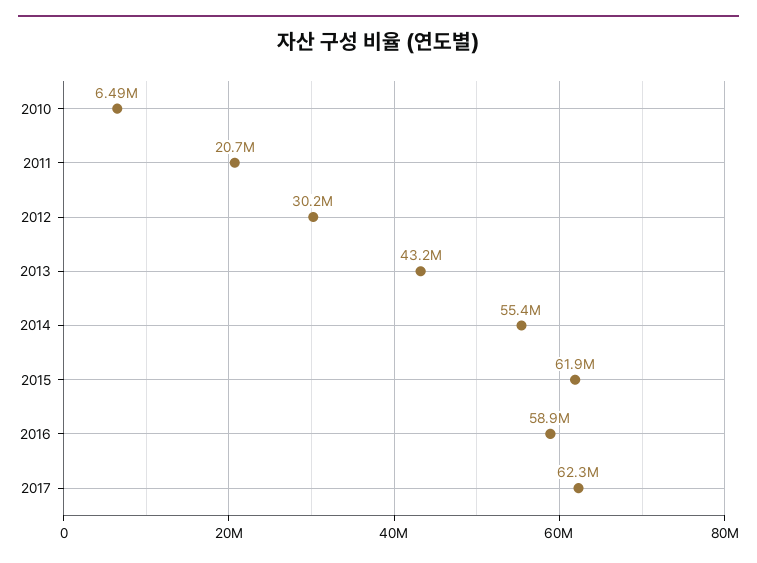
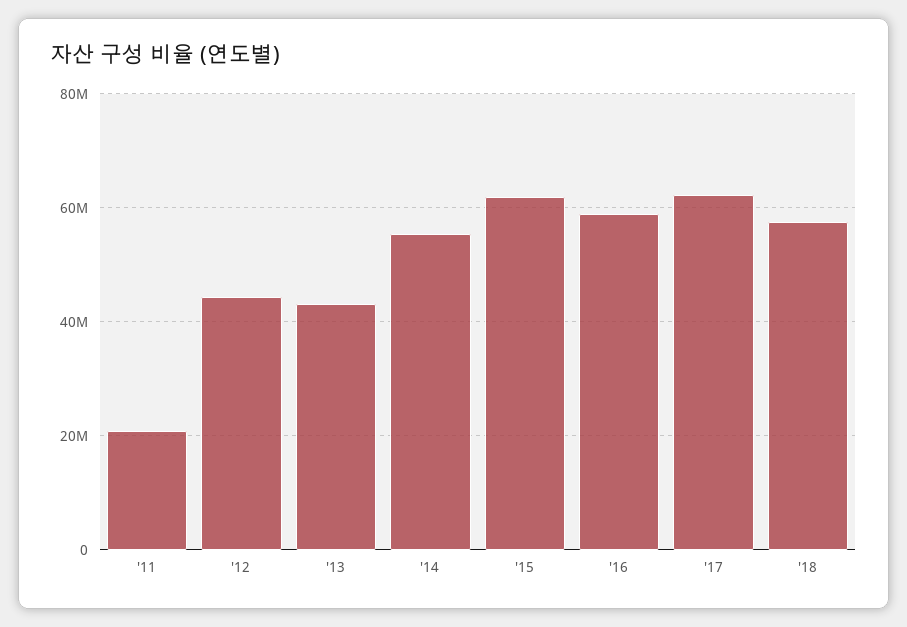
2010: 6490000 -> none
2012: 30200000 -> 44000000
'18: none -> 58000000

